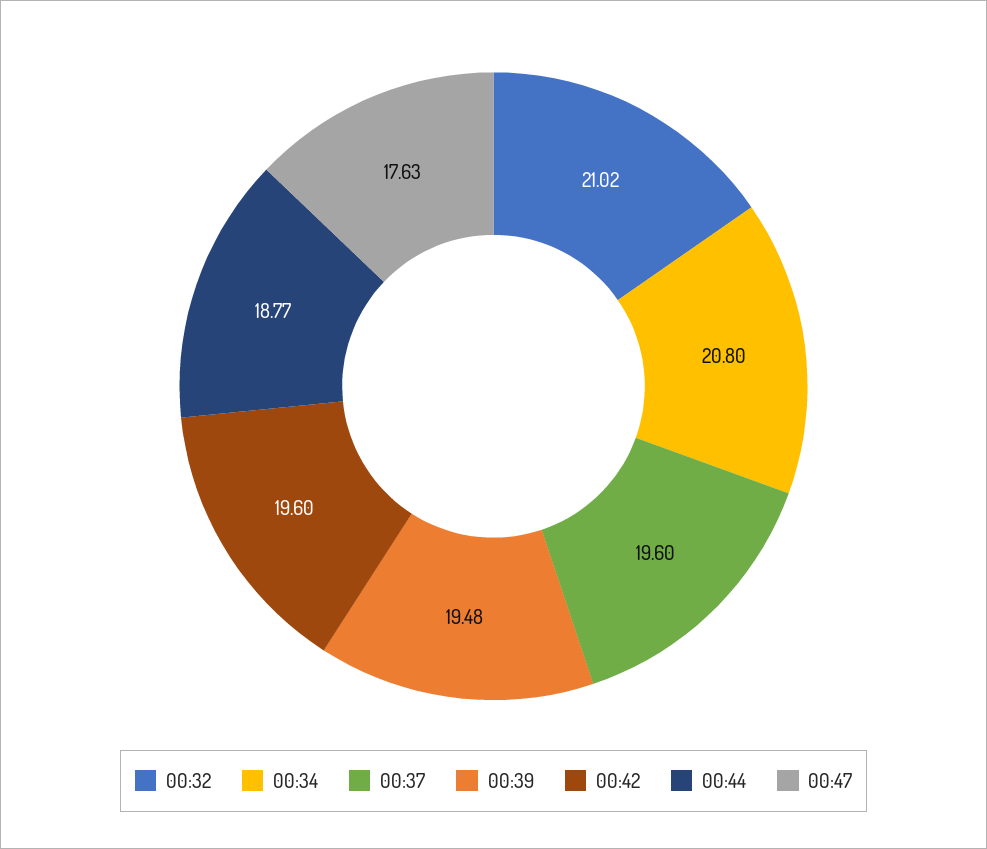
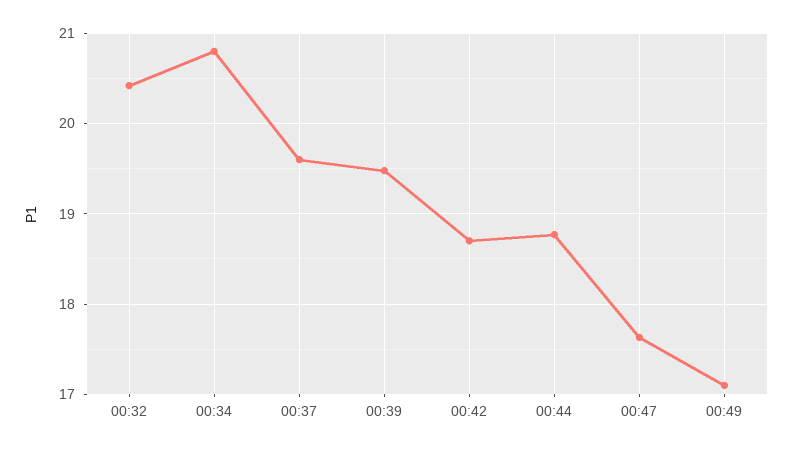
00:32: 21.02 -> 20.4
00:42: 19.6 -> 18.7
00:49: none -> 17.1

